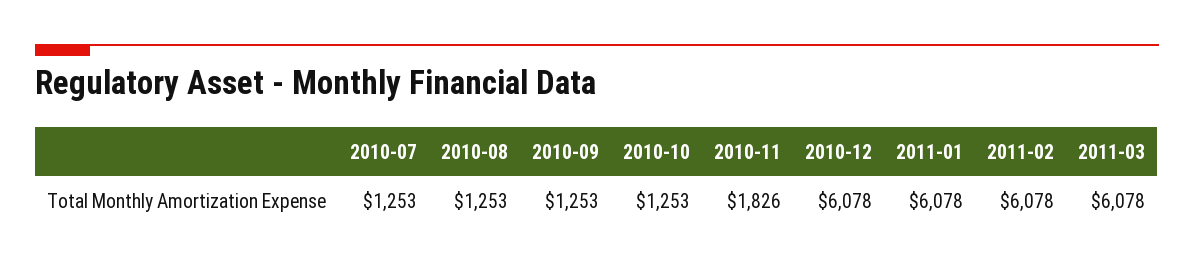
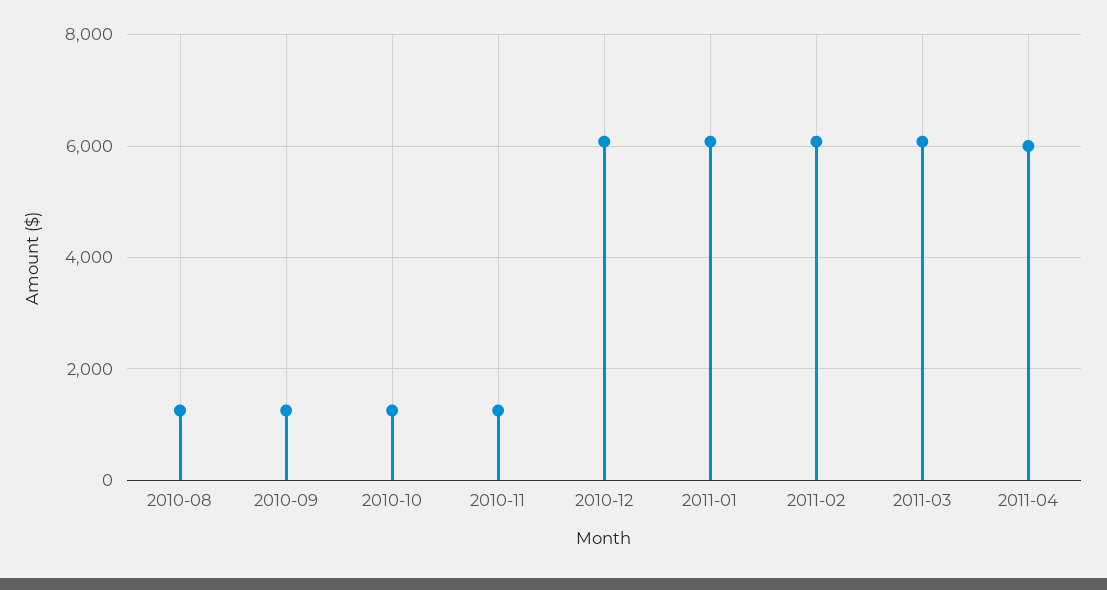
2010-07: 1253 -> none
2010-11: 1826 -> 1200
2011-04: none -> 6000

